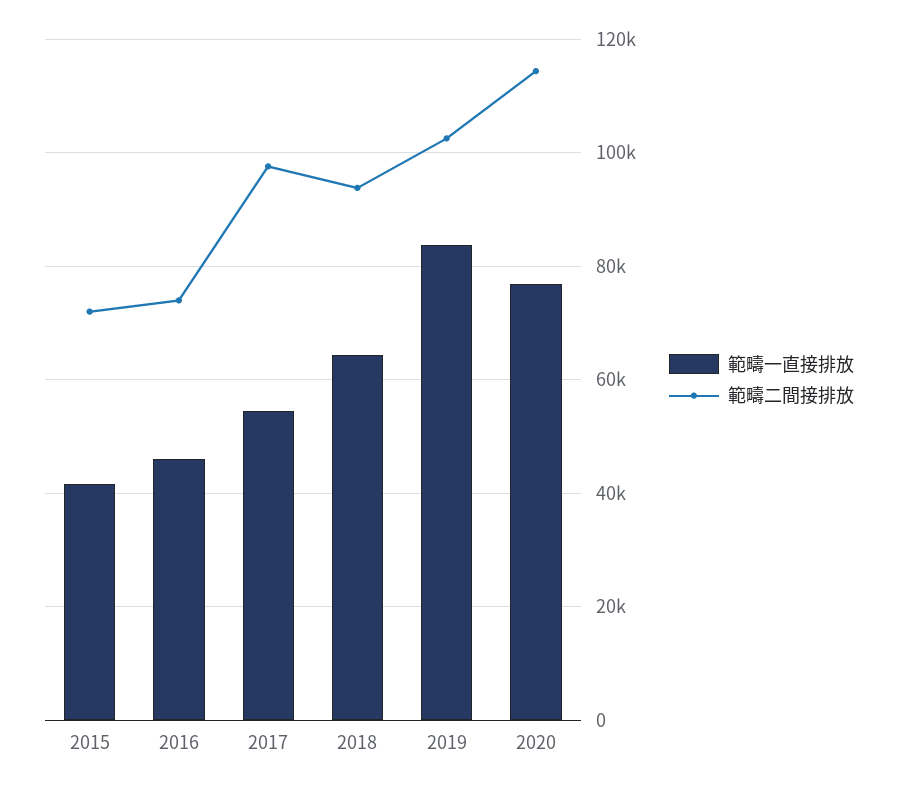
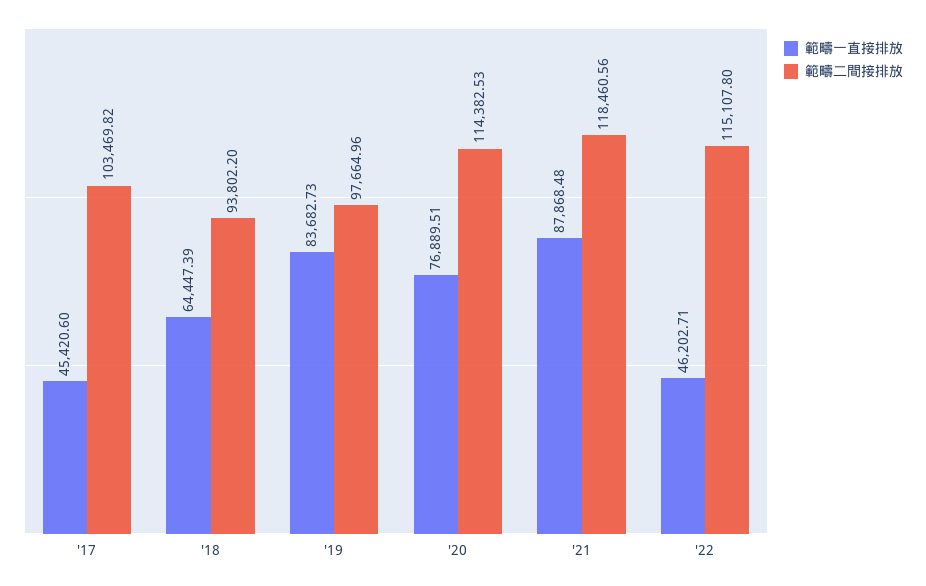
範疇一直接排放, 2015: 42000 -> none
範疇二間接排放, 2015: 72000 -> none
範疇一直接排放, 2016: 46000 -> none
範疇二間接排放, 2016: 74000 -> none
範疇一直接排放, 2017: 54000 -> 45420.6
範疇二間接排放, 2017: 98000 -> 103469.82
範疇二間接排放, 2019: 102000 -> 97664.96
範疇一直接排放, '21: none -> 87868.48
範疇二間接排放, '21: none -> 118460.56
範疇一直接排放, '22: none -> 46202.71
範疇二間接排放, '22: none -> 115107.8

